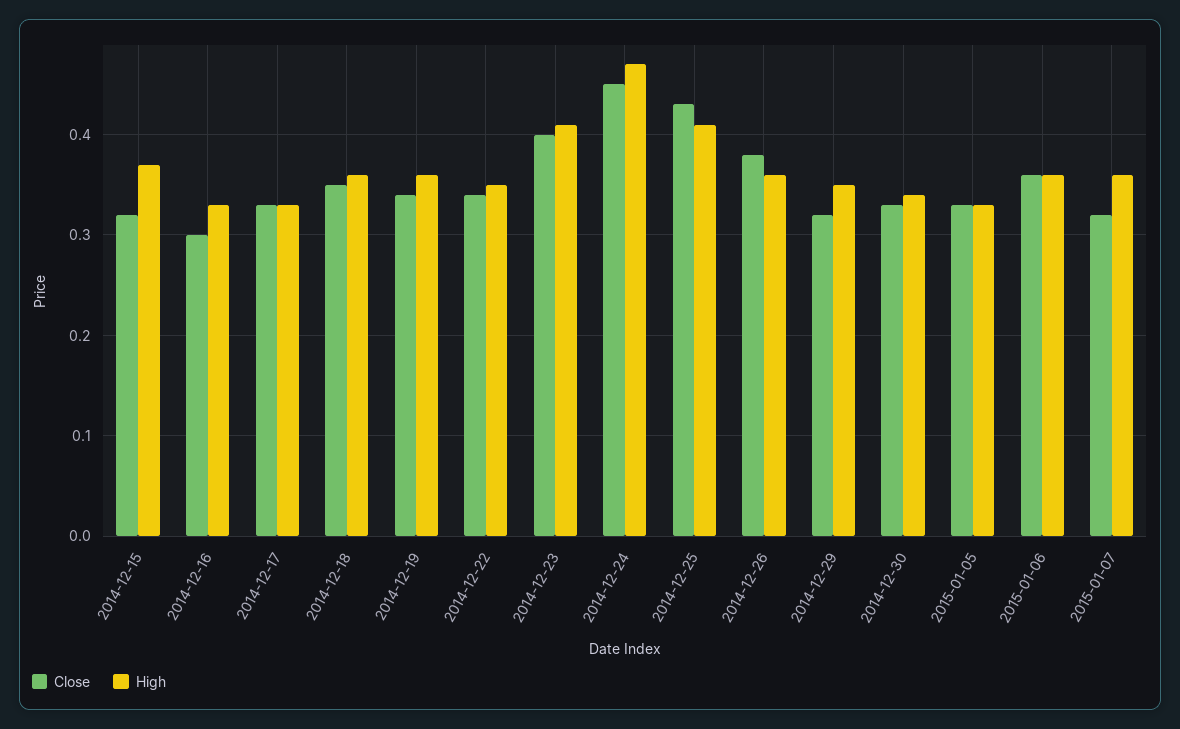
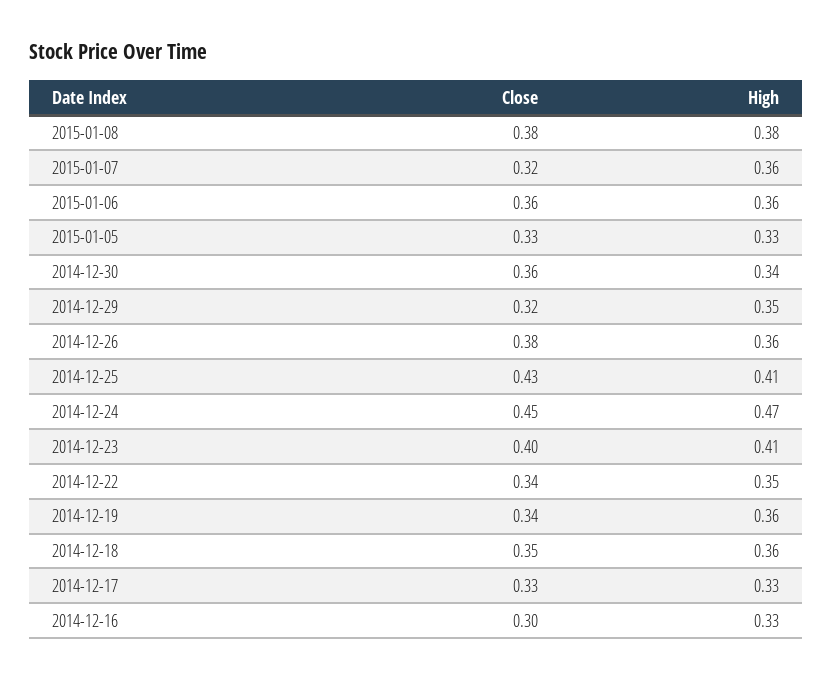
Close, 2014-12-15: 0.32 -> none
High, 2014-12-15: 0.37 -> none
Close, 2014-12-30: 0.33 -> 0.36
Close, 2015-01-08: none -> 0.38
High, 2015-01-08: none -> 0.38

